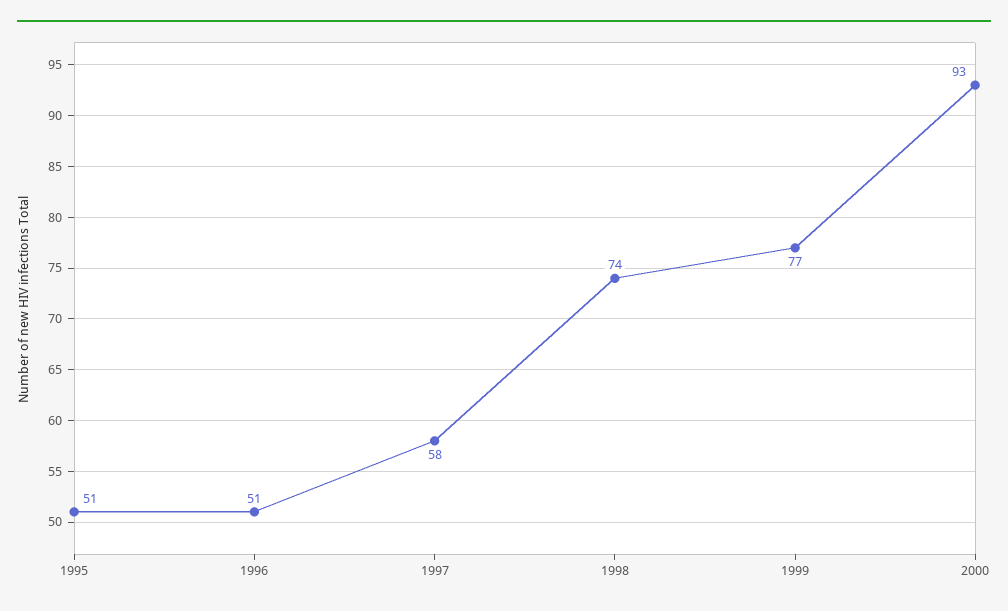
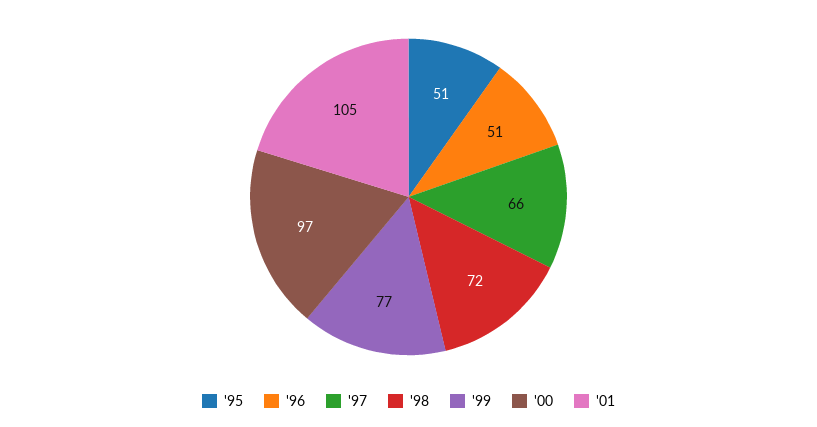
1997: 58 -> 66
1998: 74 -> 72
2000: 93 -> 97
'01: none -> 105

